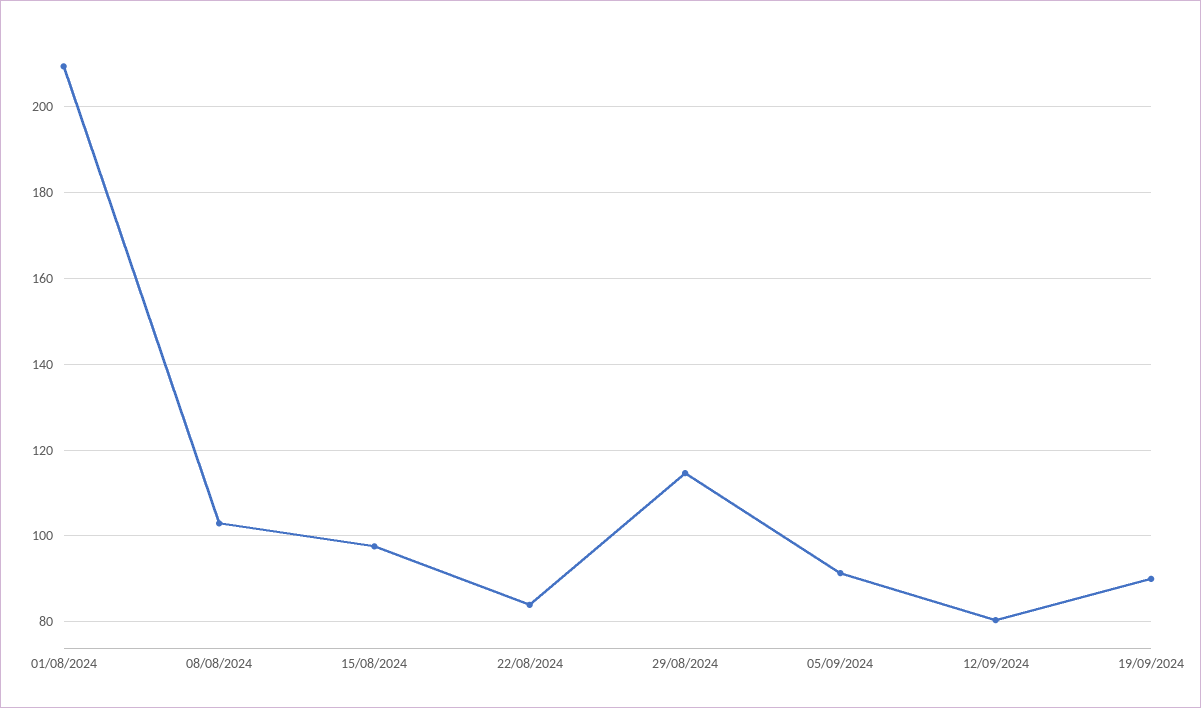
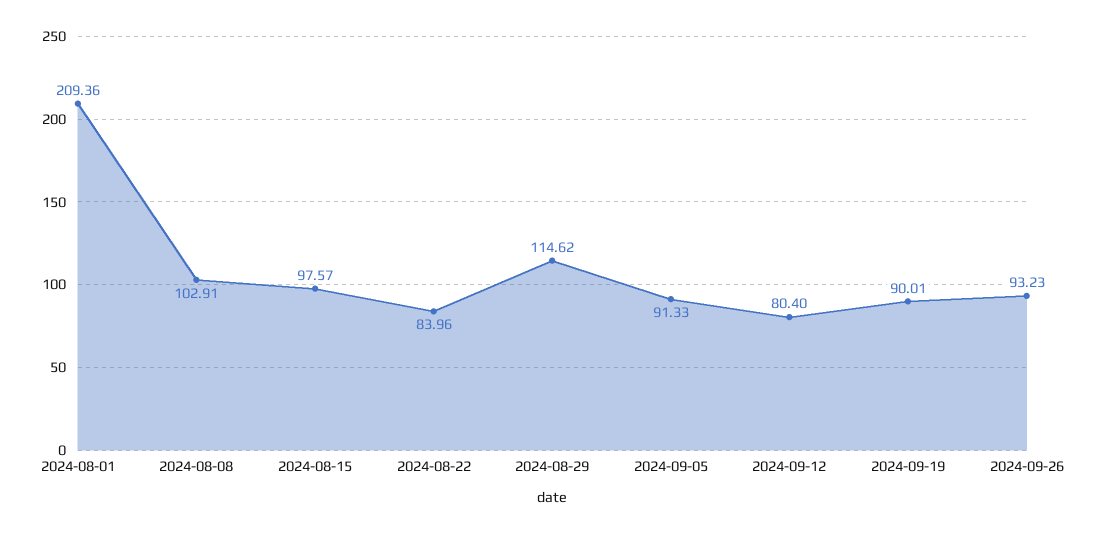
2024-09-26: none -> 93.23

